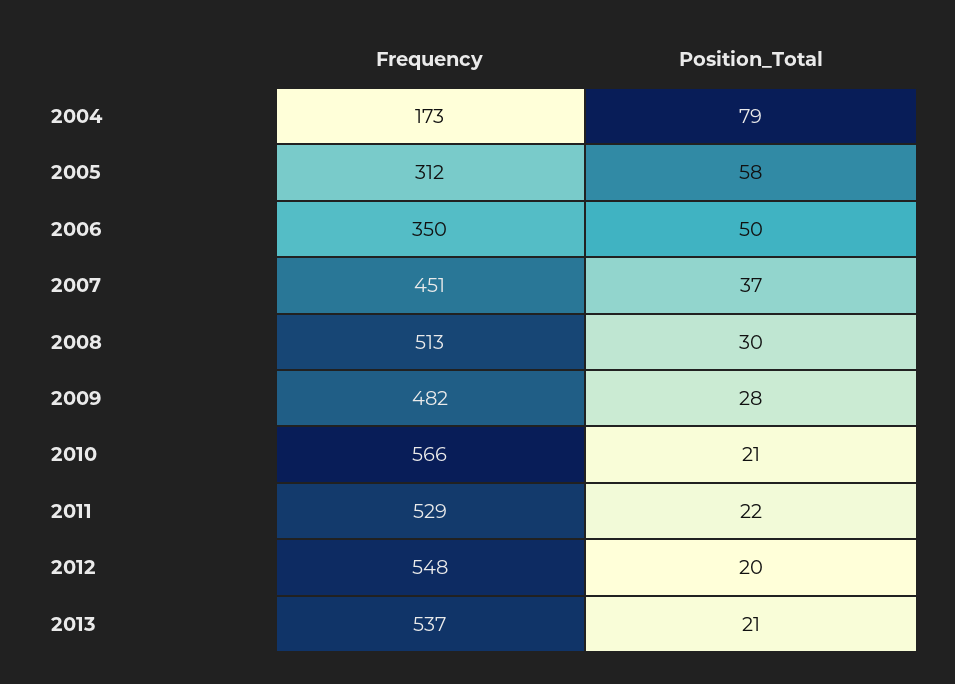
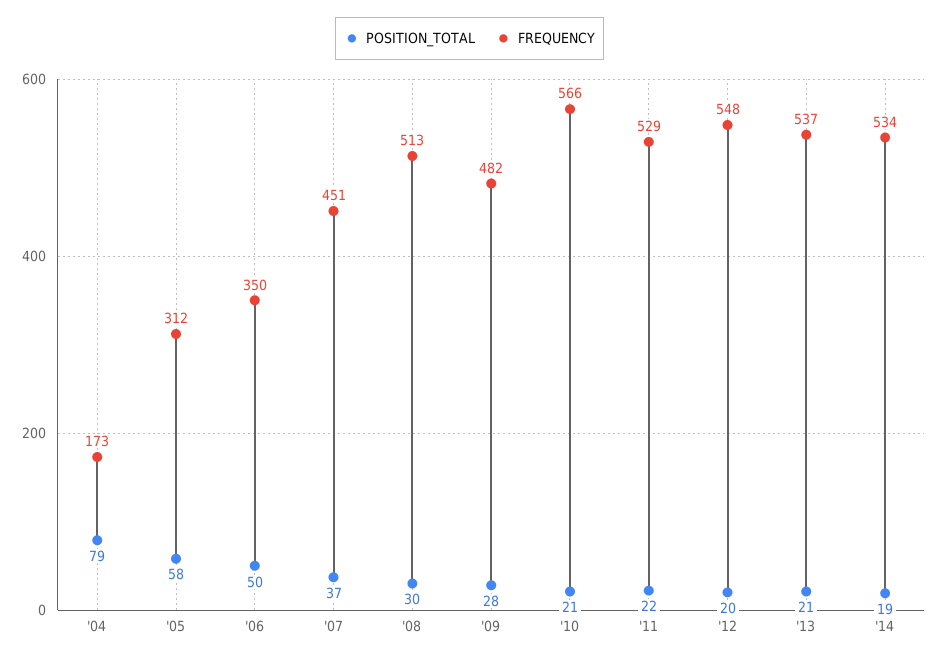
Position_Total, '14: none -> 19
Frequency, '14: none -> 534

